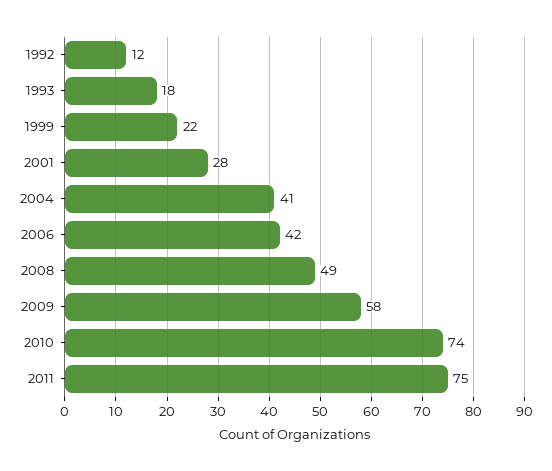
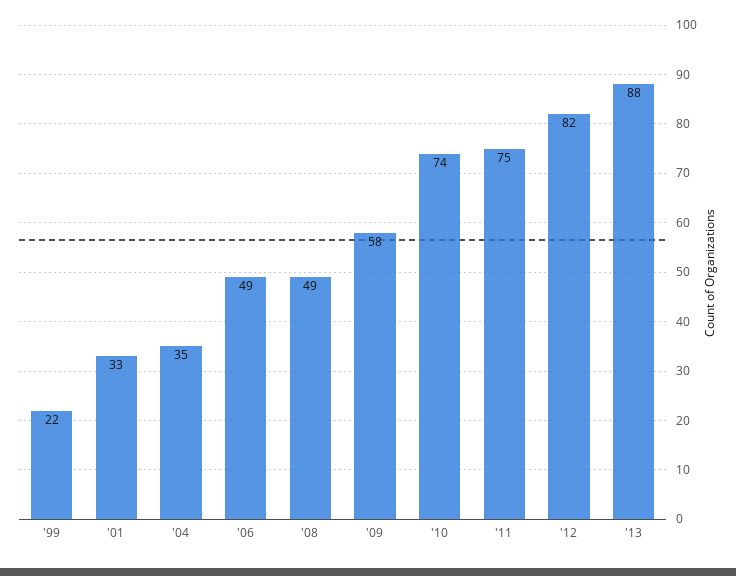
1992: 12 -> none
1993: 18 -> none
2001: 28 -> 33
2004: 41 -> 35
2006: 42 -> 49
'12: none -> 82
'13: none -> 88

